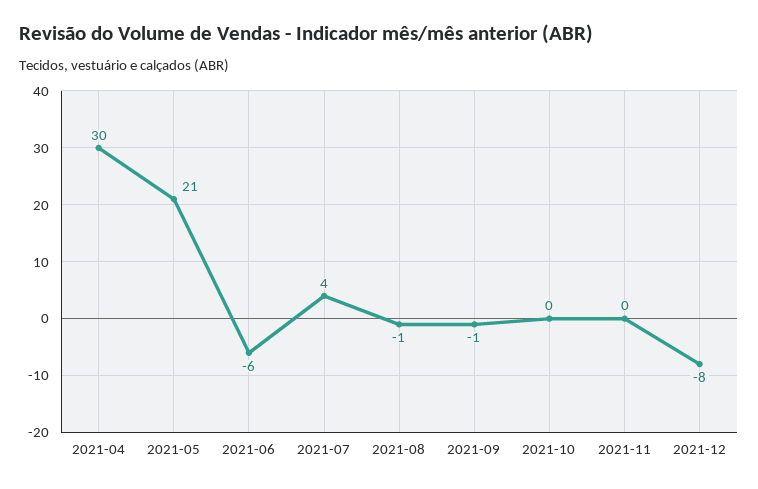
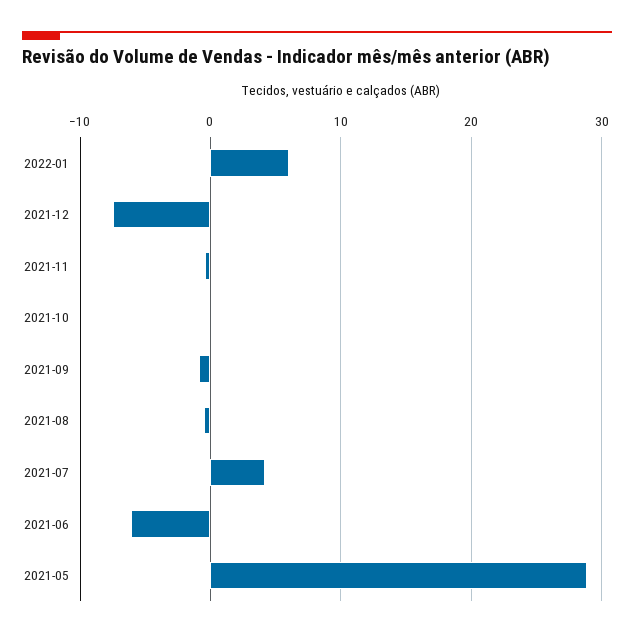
2021-04: 30 -> none
2021-05: 21 -> 29
2022-01: none -> 6

